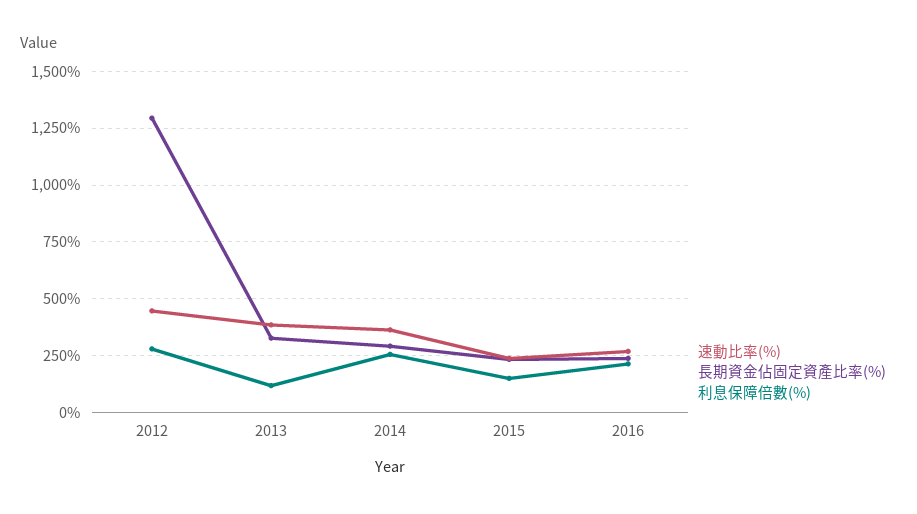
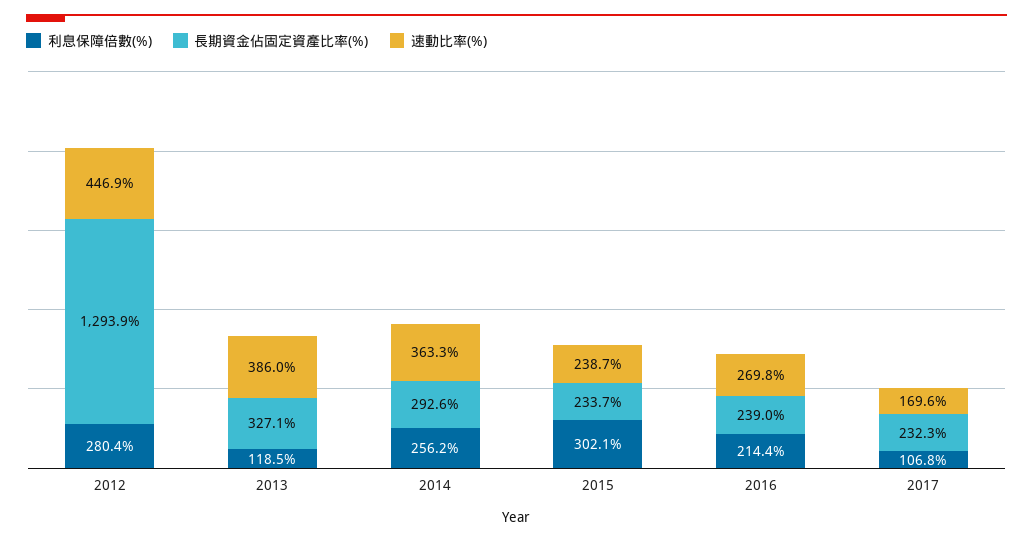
利息保障倍數(%), 2015: 150 -> 302.1
利息保障倍數(%), 2017: none -> 106.8
長期資金佔固定資產比率(%), 2017: none -> 232.3
速動比率(%), 2017: none -> 169.6

